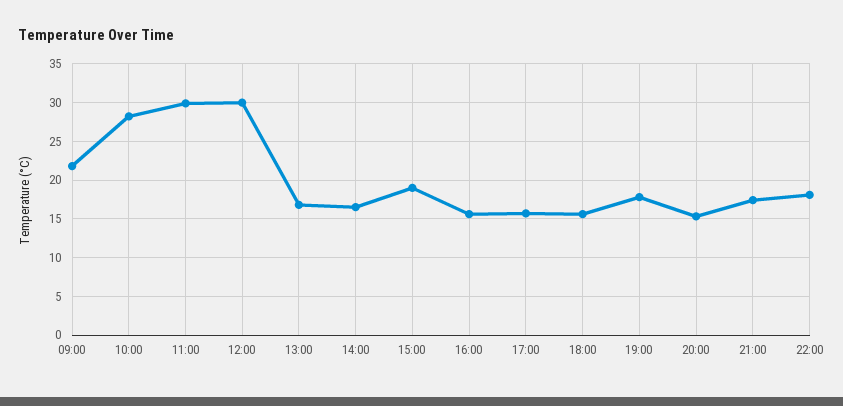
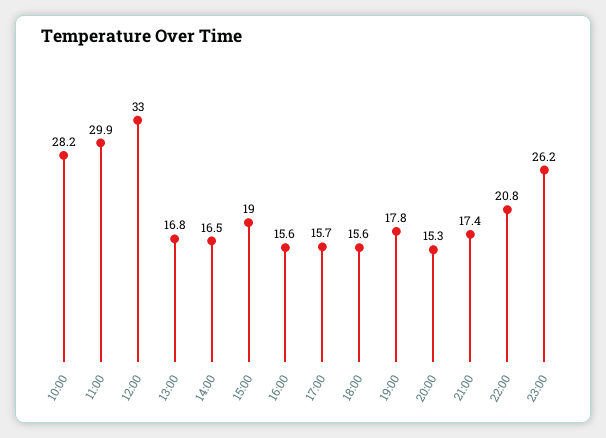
09:00: 22 -> none
12:00: 30 -> 33
22:00: 18 -> 20.8
23:00: none -> 26.2

